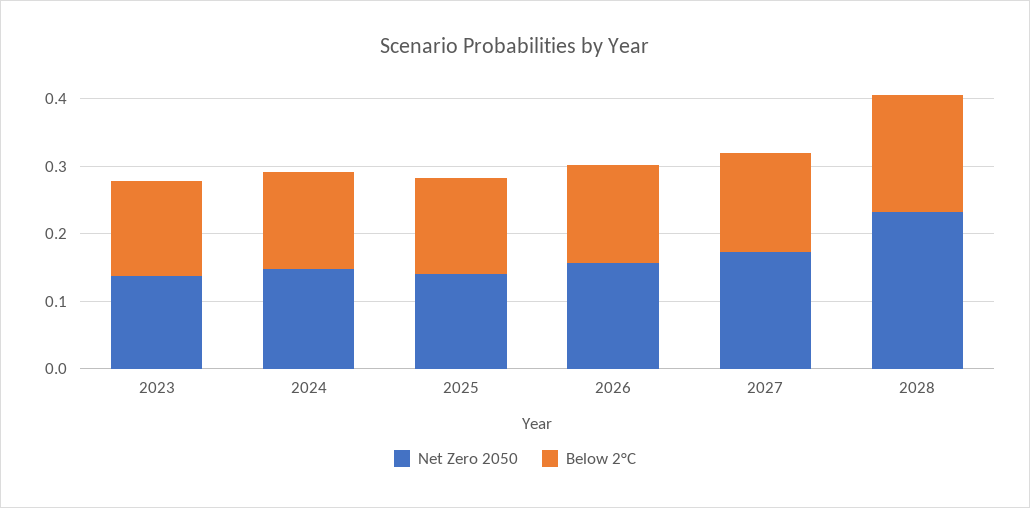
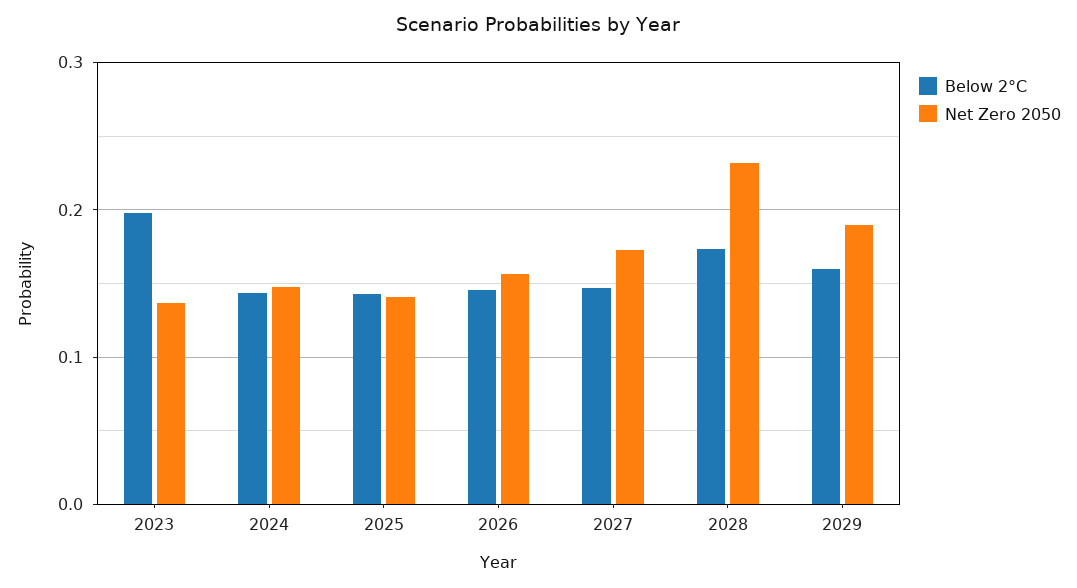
Below 2°C, 2023: 0.14 -> 0.2
Below 2°C, 2029: none -> 0.16
Net Zero 2050, 2029: none -> 0.19

